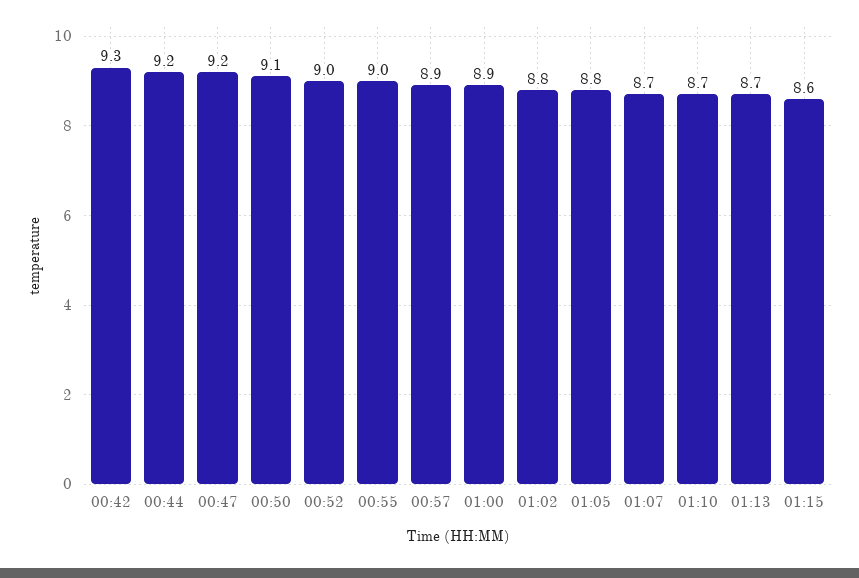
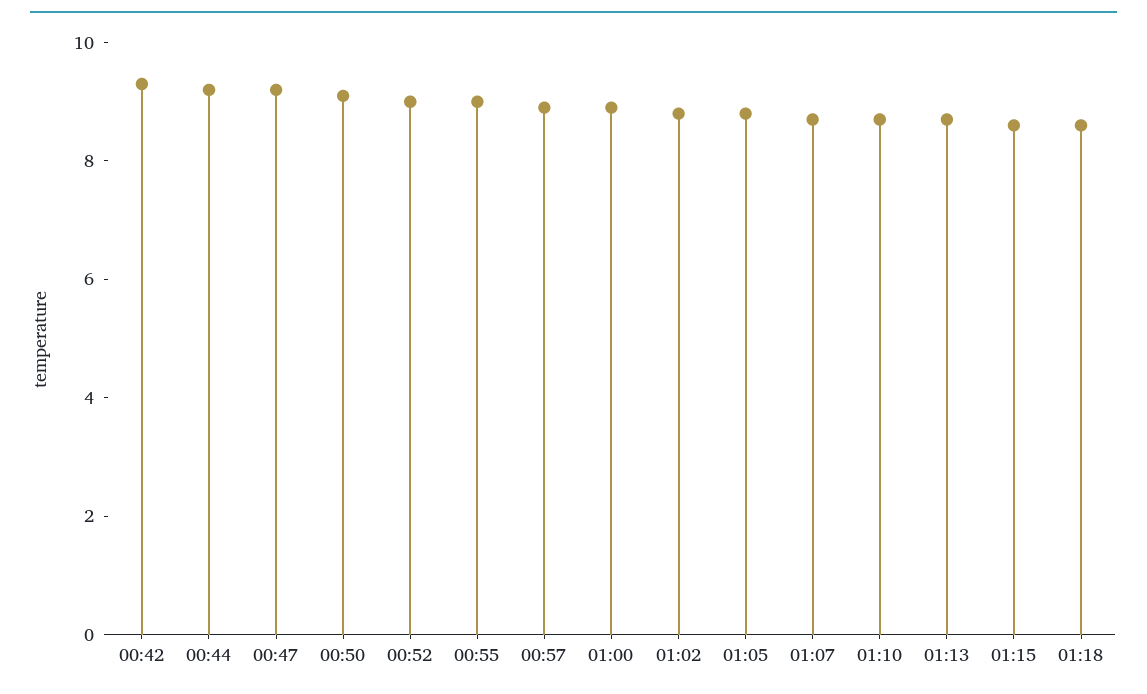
01:18: none -> 8.5

